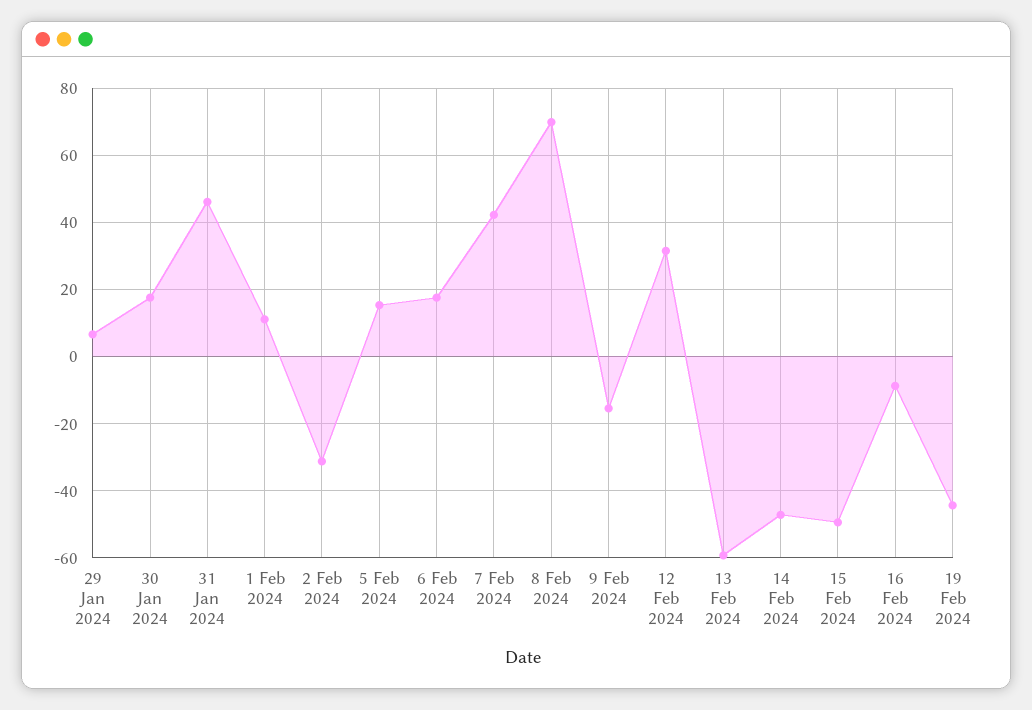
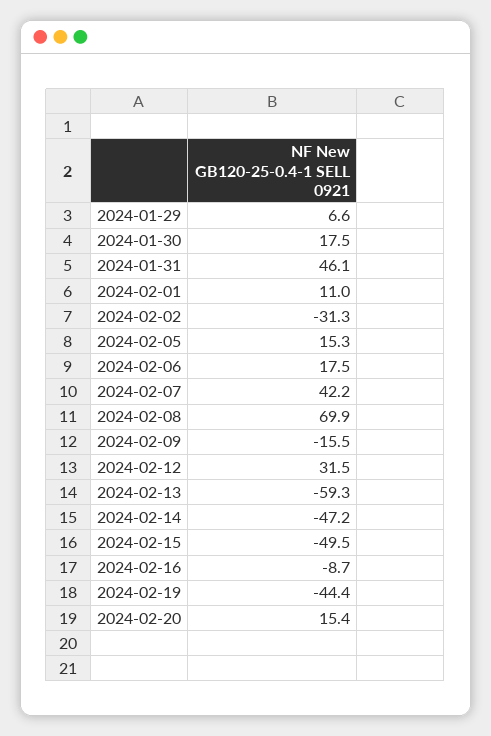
2024-02-20: none -> 15.4

